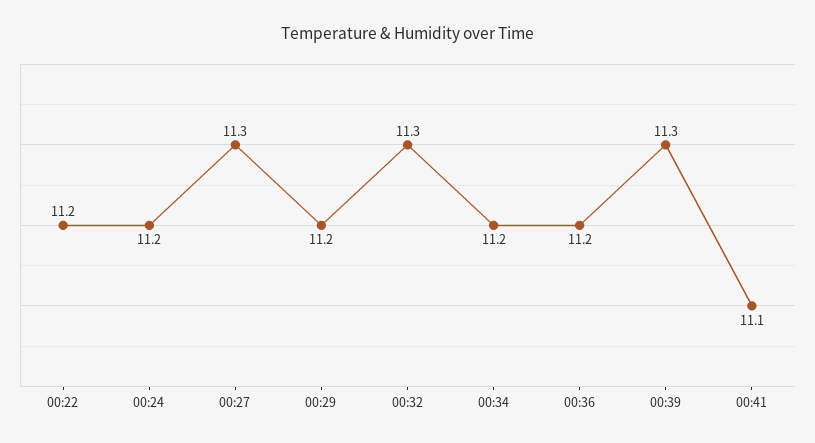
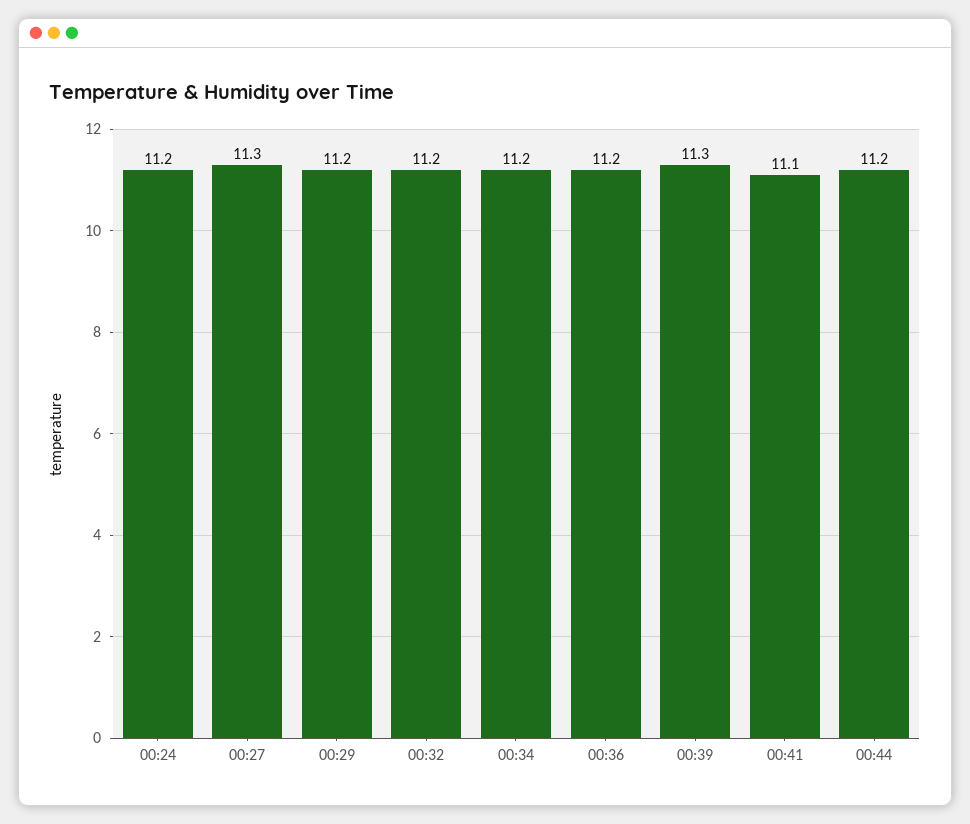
00:22: 11.2 -> none
00:32: 11.3 -> 11.2
00:44: none -> 11.2

